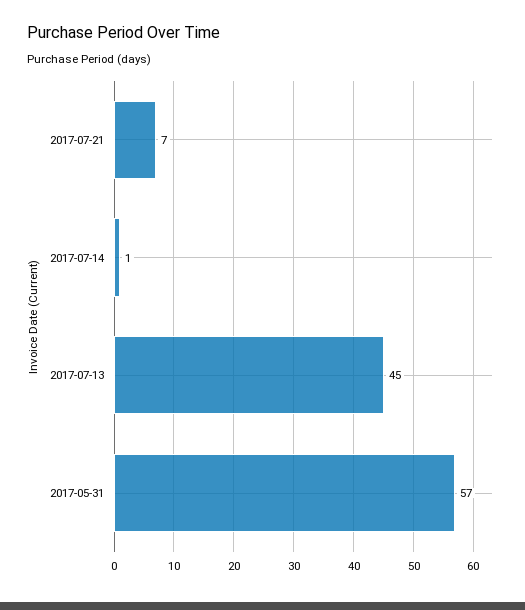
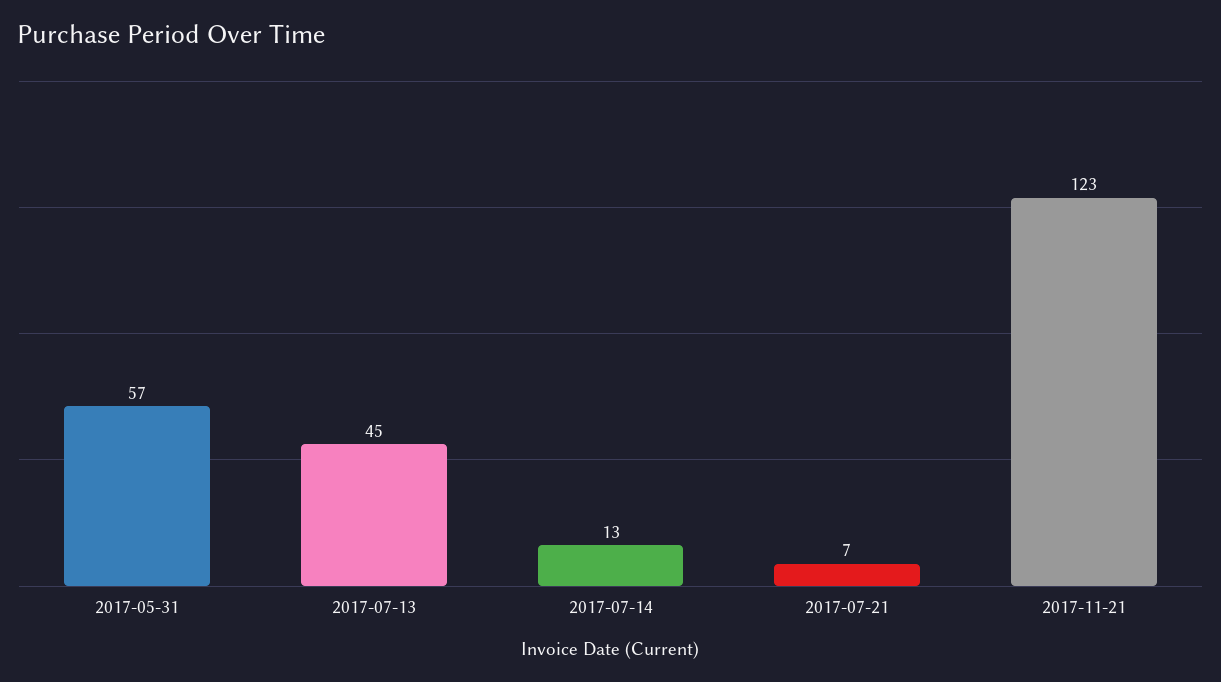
2017-07-14: 1 -> 13
2017-11-21: none -> 123

